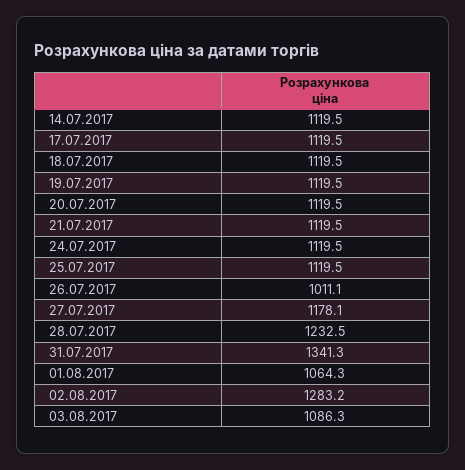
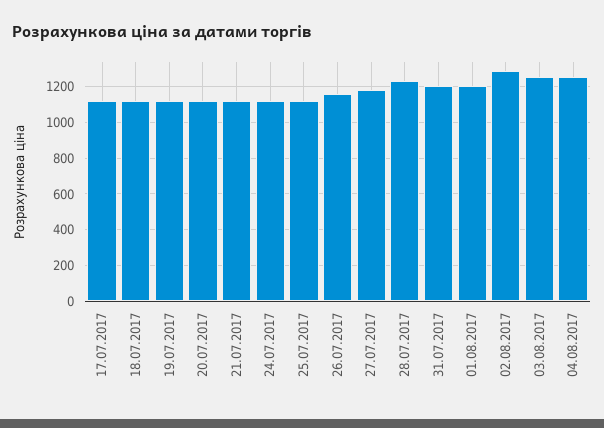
14.07.2017: 1119.5 -> none
26.07.2017: 1011.1 -> 1150
31.07.2017: 1341.3 -> 1200
01.08.2017: 1064.3 -> 1200
03.08.2017: 1086.3 -> 1250
04.08.2017: none -> 1250

